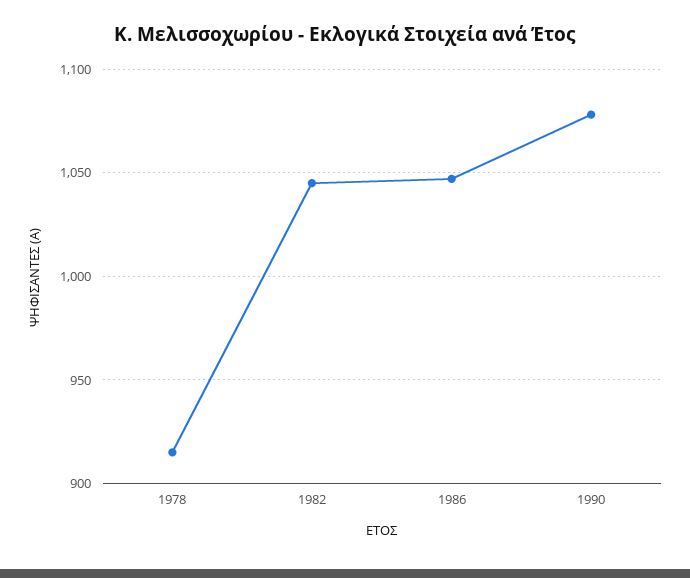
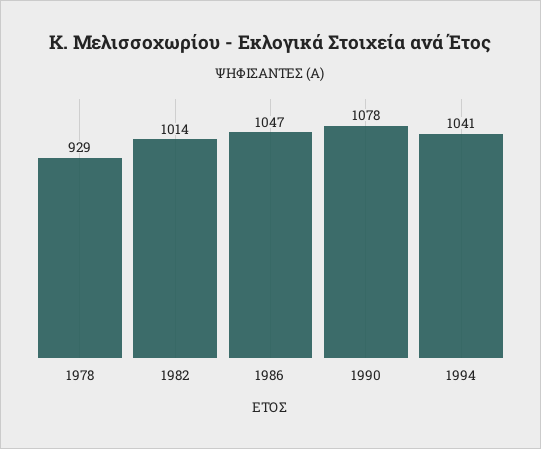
1978: 915 -> 929
1982: 1045 -> 1014
1994: none -> 1041

